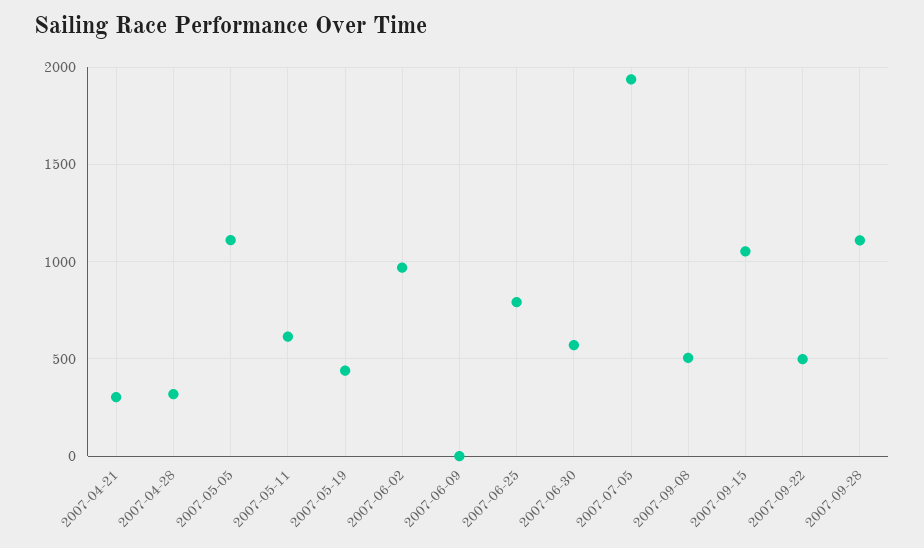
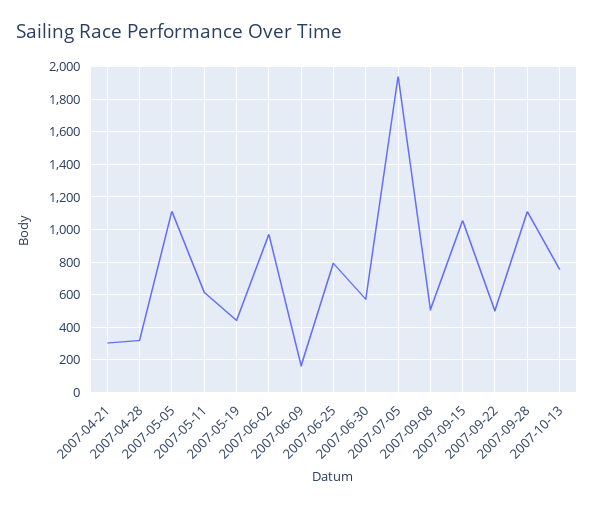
2007-06-09: 0 -> 150
2007-10-13: none -> 750

